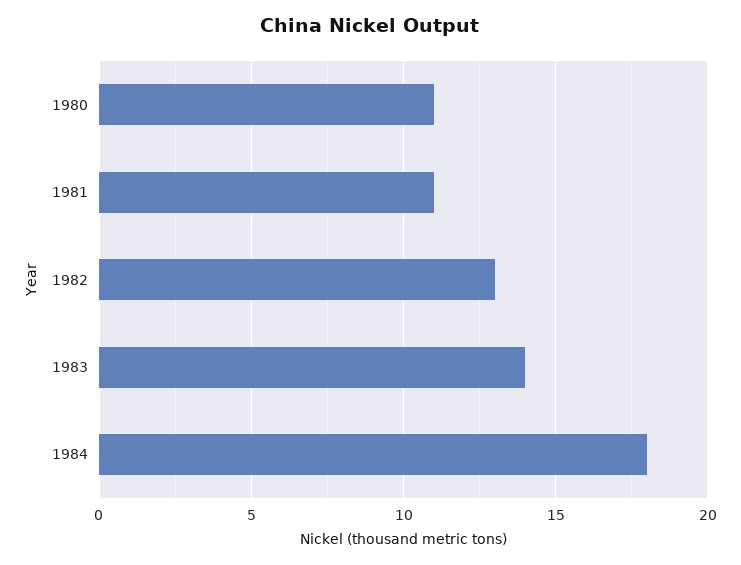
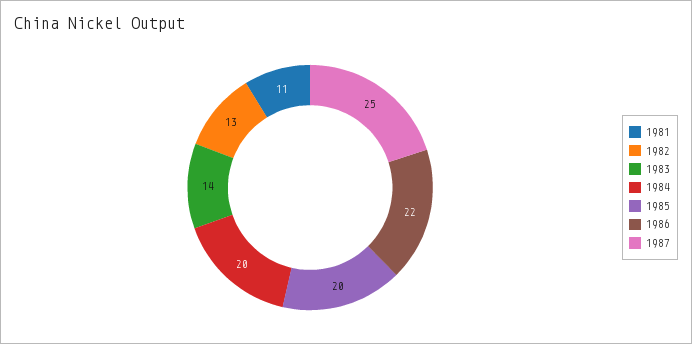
1980: 11 -> none
1984: 18 -> 20
1985: none -> 20
1986: none -> 22
1987: none -> 25

